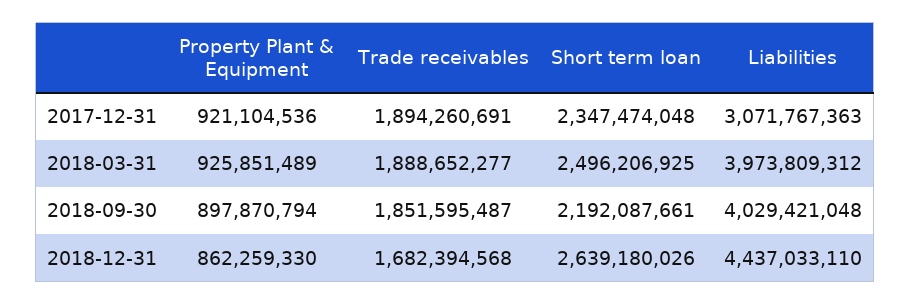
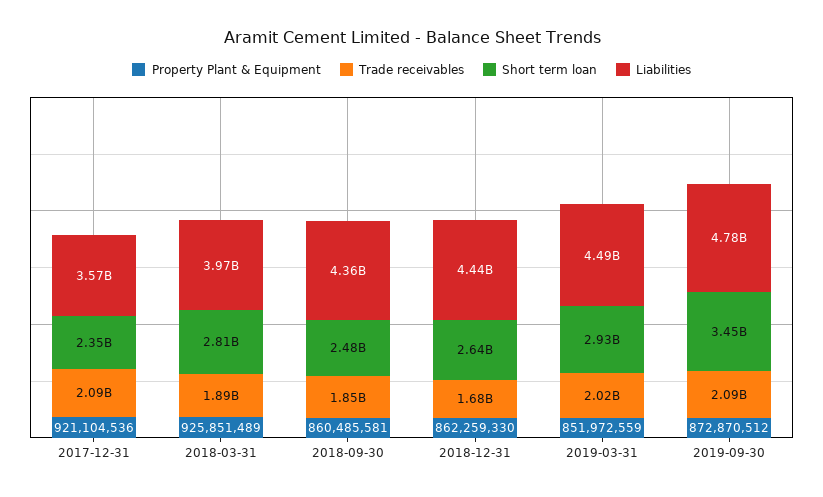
Trade receivables, 2017-12-31: 1894260691 -> 2090000000
Liabilities, 2017-12-31: 3071767363 -> 3570000000
Short term loan, 2018-03-31: 2496206925 -> 2810000000
Property Plant & Equipment, 2018-09-30: 897870794 -> 860485581
Short term loan, 2018-09-30: 2192087661 -> 2480000000
Liabilities, 2018-09-30: 4029421048 -> 4360000000
Property Plant & Equipment, 2019-03-31: none -> 851972559
Trade receivables, 2019-03-31: none -> 2020000000
Short term loan, 2019-03-31: none -> 2930000000
Liabilities, 2019-03-31: none -> 4490000000
Property Plant & Equipment, 2019-09-30: none -> 872870512
Trade receivables, 2019-09-30: none -> 2090000000
Short term loan, 2019-09-30: none -> 3450000000
Liabilities, 2019-09-30: none -> 4780000000

